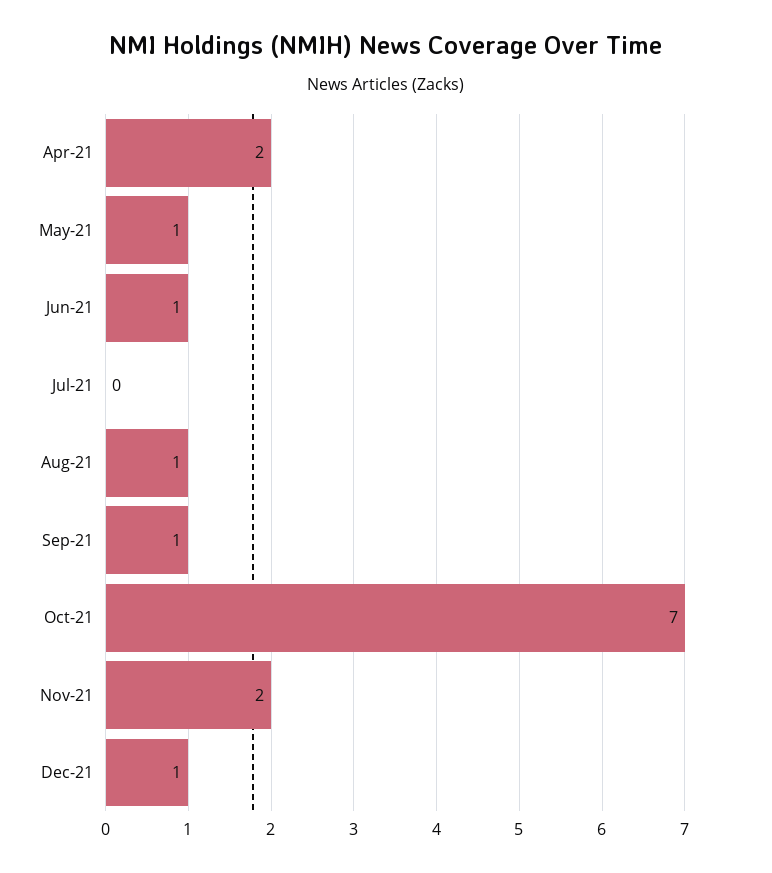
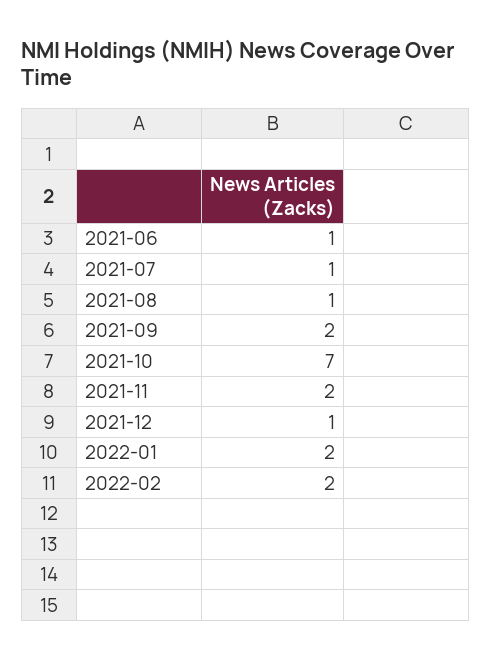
Apr-21: 2 -> none
May-21: 1 -> none
Jul-21: 0 -> 1
Sep-21: 1 -> 2
2022-01: none -> 2
2022-02: none -> 2

